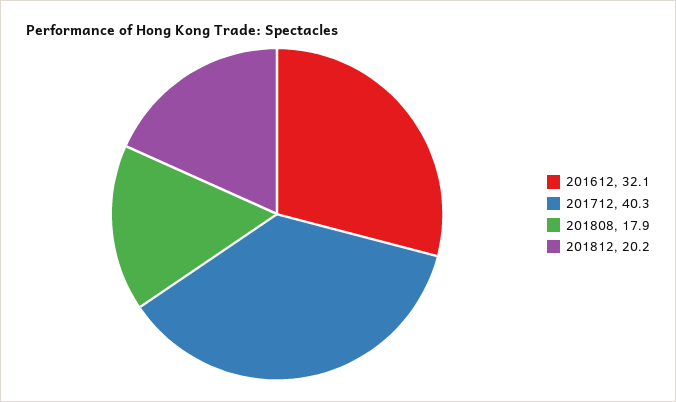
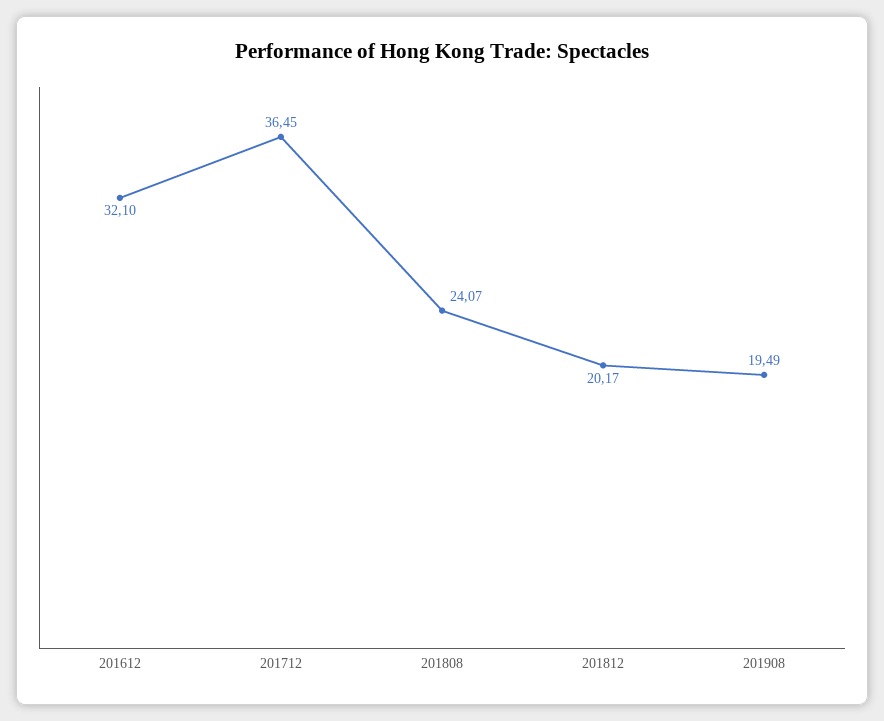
201712: 40.3 -> 36.45
201808: 17.9 -> 24.07
201908: none -> 19.49

